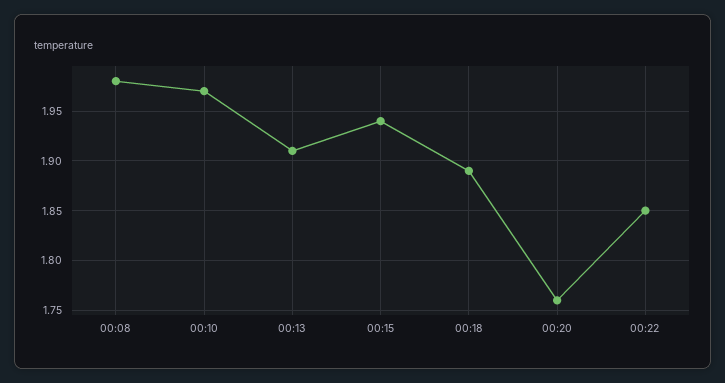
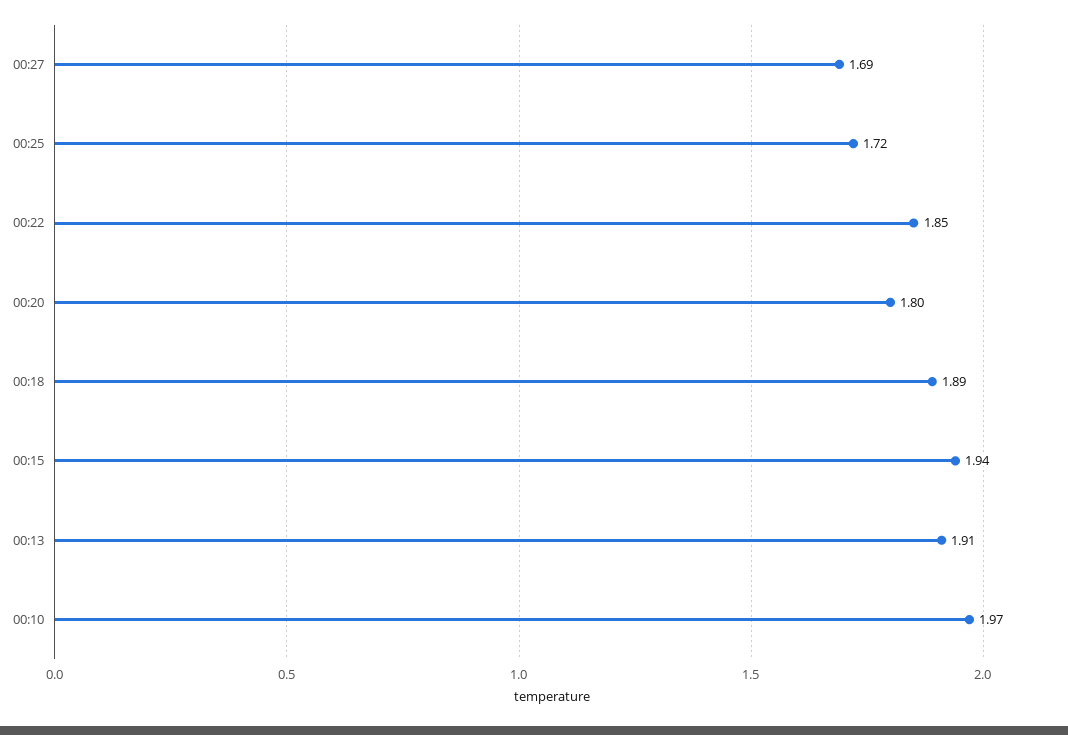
00:08: 1.98 -> none
00:20: 1.76 -> 1.8
00:27: none -> 1.69
00:25: none -> 1.72

